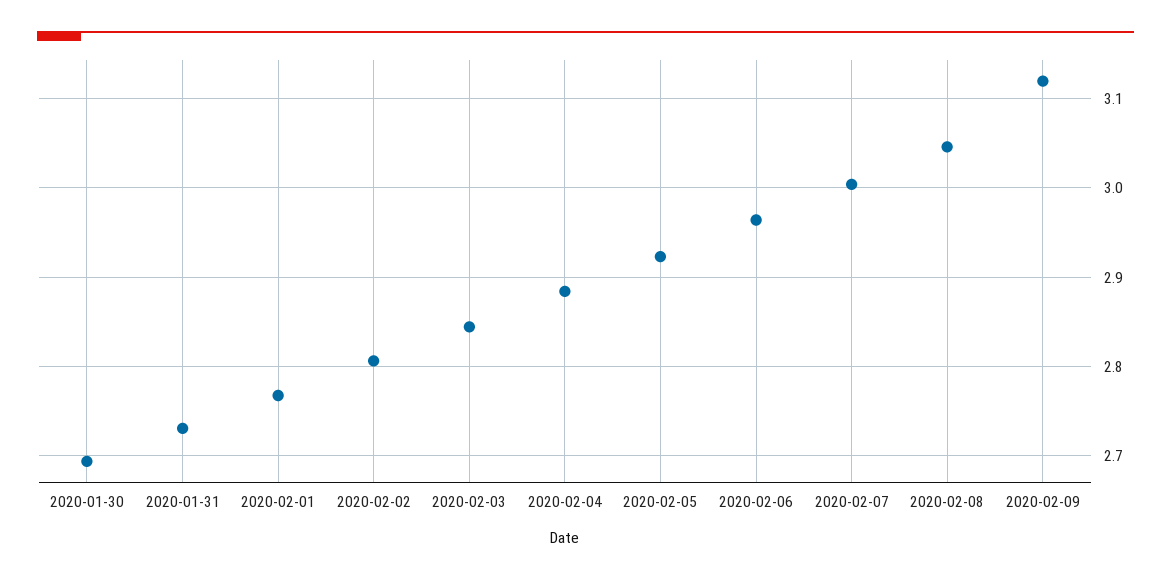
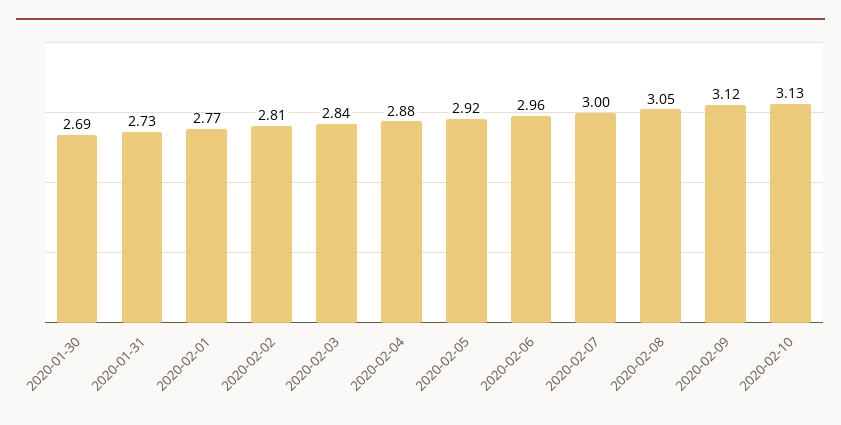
2020-02-10: none -> 3.13

